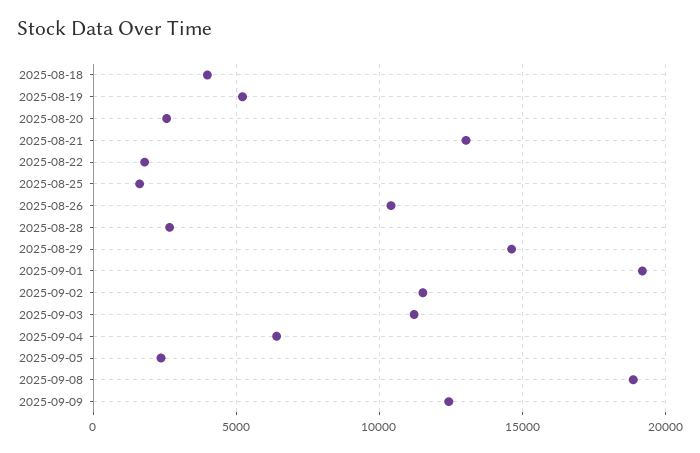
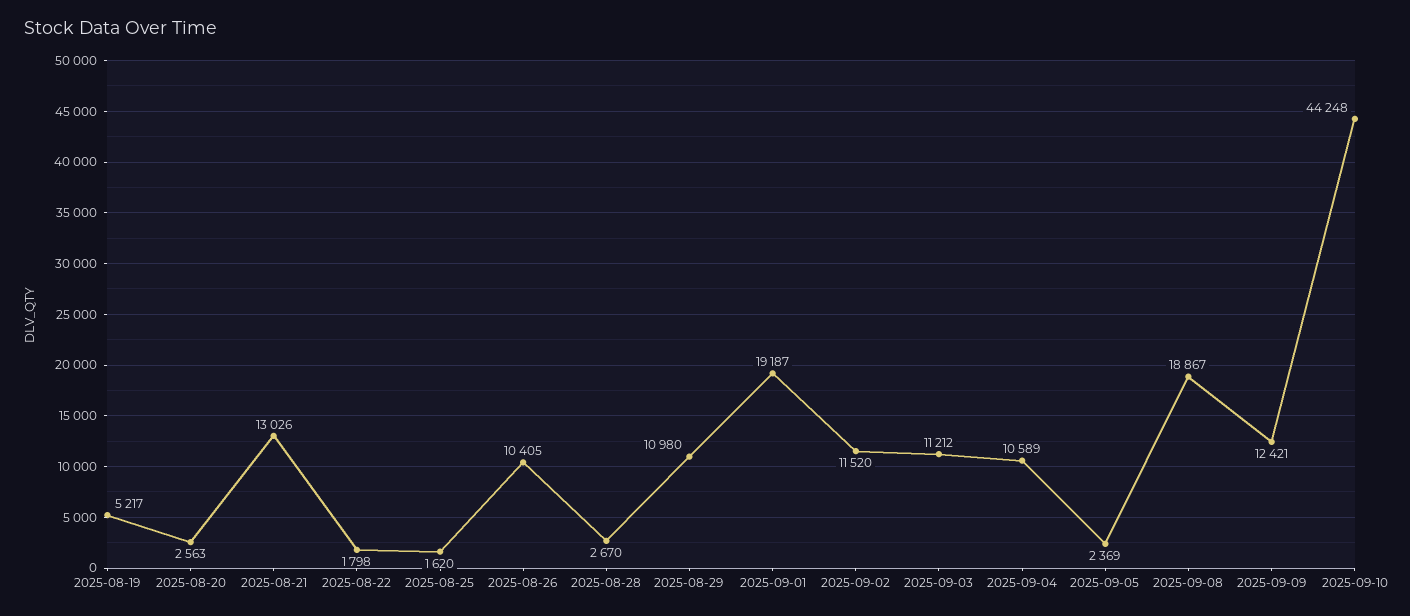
2025-08-18: 4000 -> none
2025-08-29: 14500 -> 10980
2025-09-04: 6500 -> 10589
2025-09-10: none -> 44248

